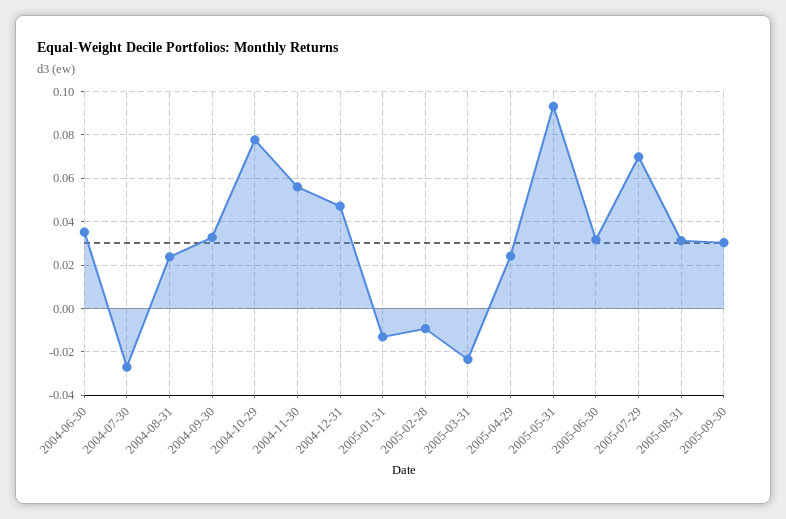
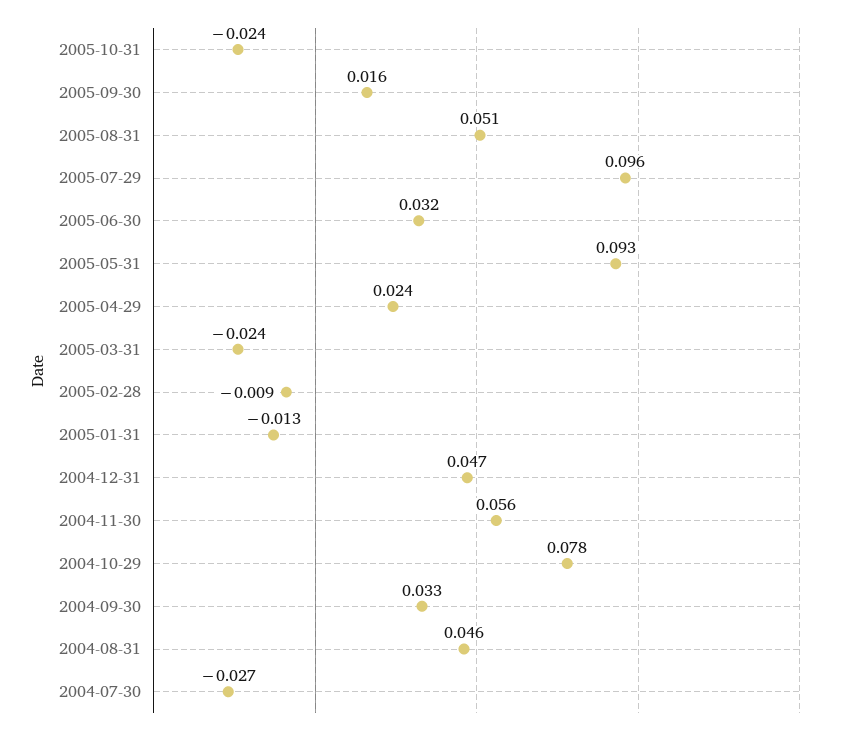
2004-06-30: 0.035 -> none
2004-08-31: 0.025 -> 0.046
2005-07-29: 0.07 -> 0.096
2005-08-31: 0.03 -> 0.051
2005-09-30: 0.03 -> 0.016
2005-10-31: none -> -0.024

